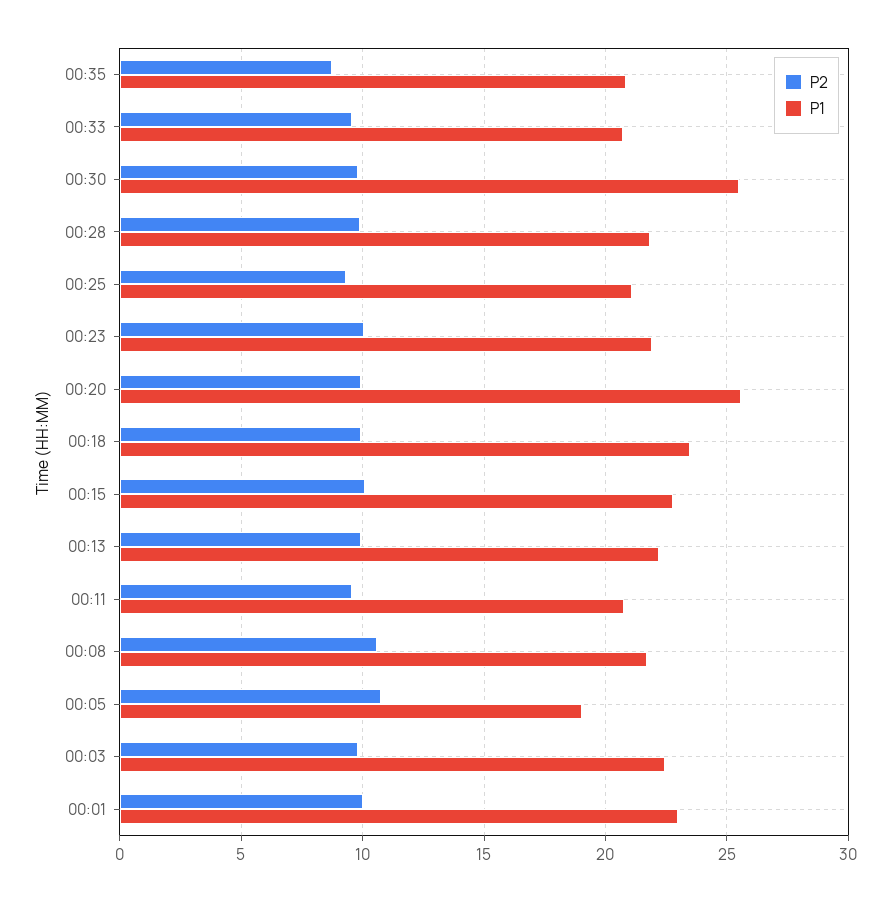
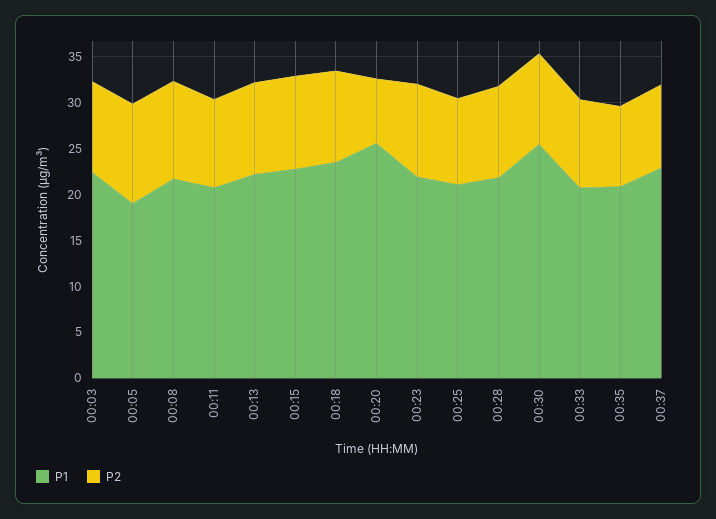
P2, 00:20: 10 -> 7
P2, 00:01: 10 -> none
P1, 00:01: 23 -> none
P1, 00:37: none -> 23
P2, 00:37: none -> 9

